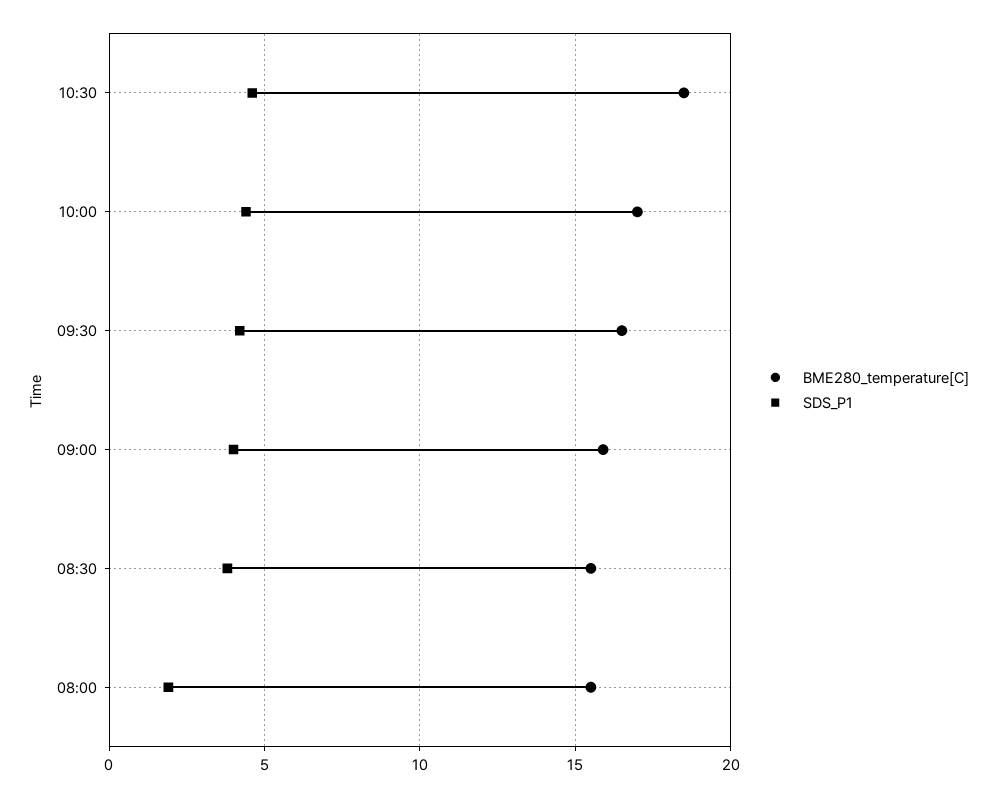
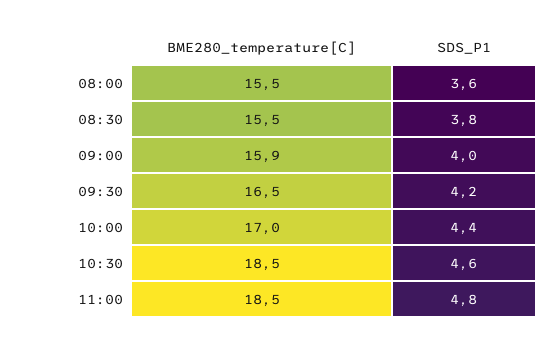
SDS_P1, 08:00: 2 -> 3.6
BME280_temperature[C], 11:00: none -> 18.5
SDS_P1, 11:00: none -> 4.8

